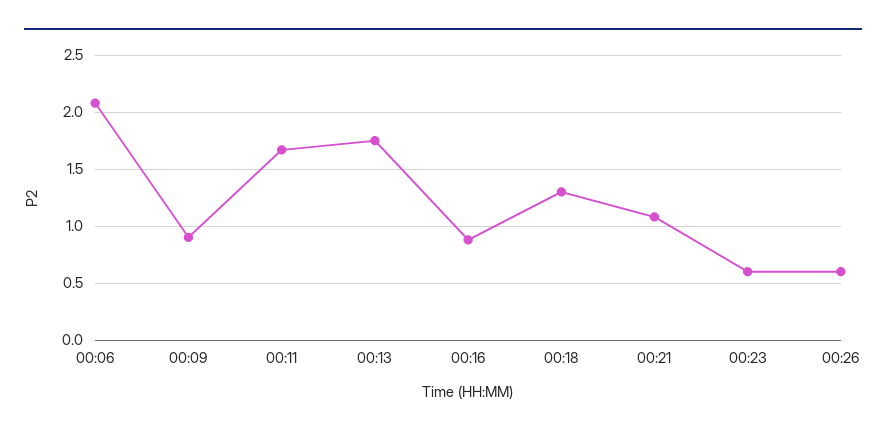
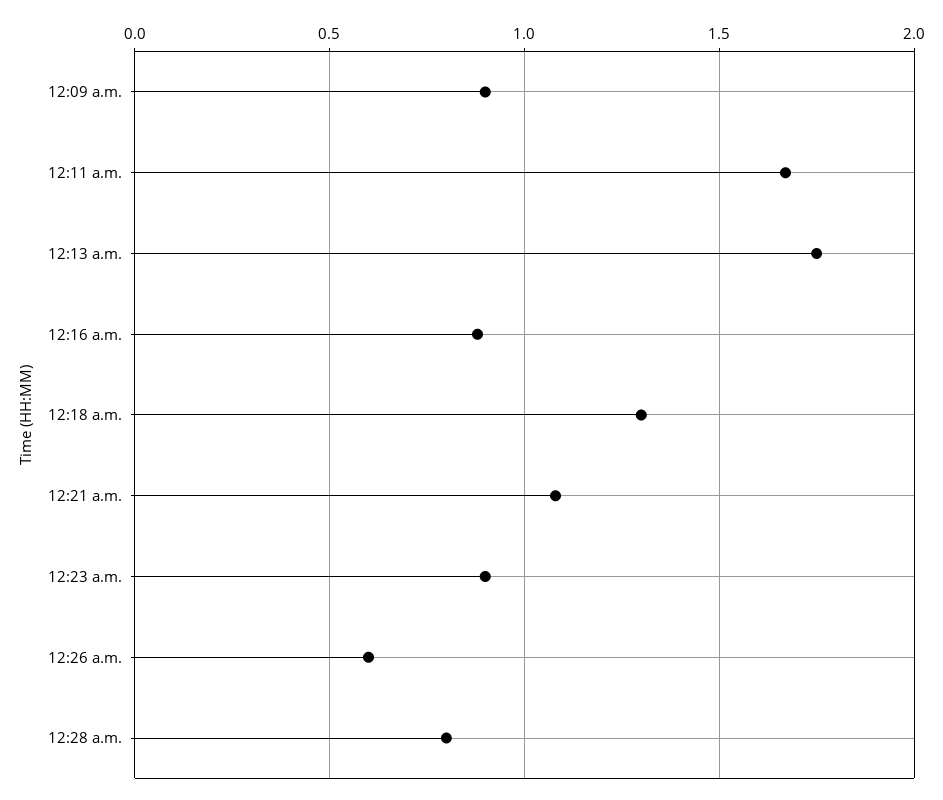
00:06: 2.1 -> none
00:23: 0.6 -> 0.9
12:28 a.m.: none -> 0.8

